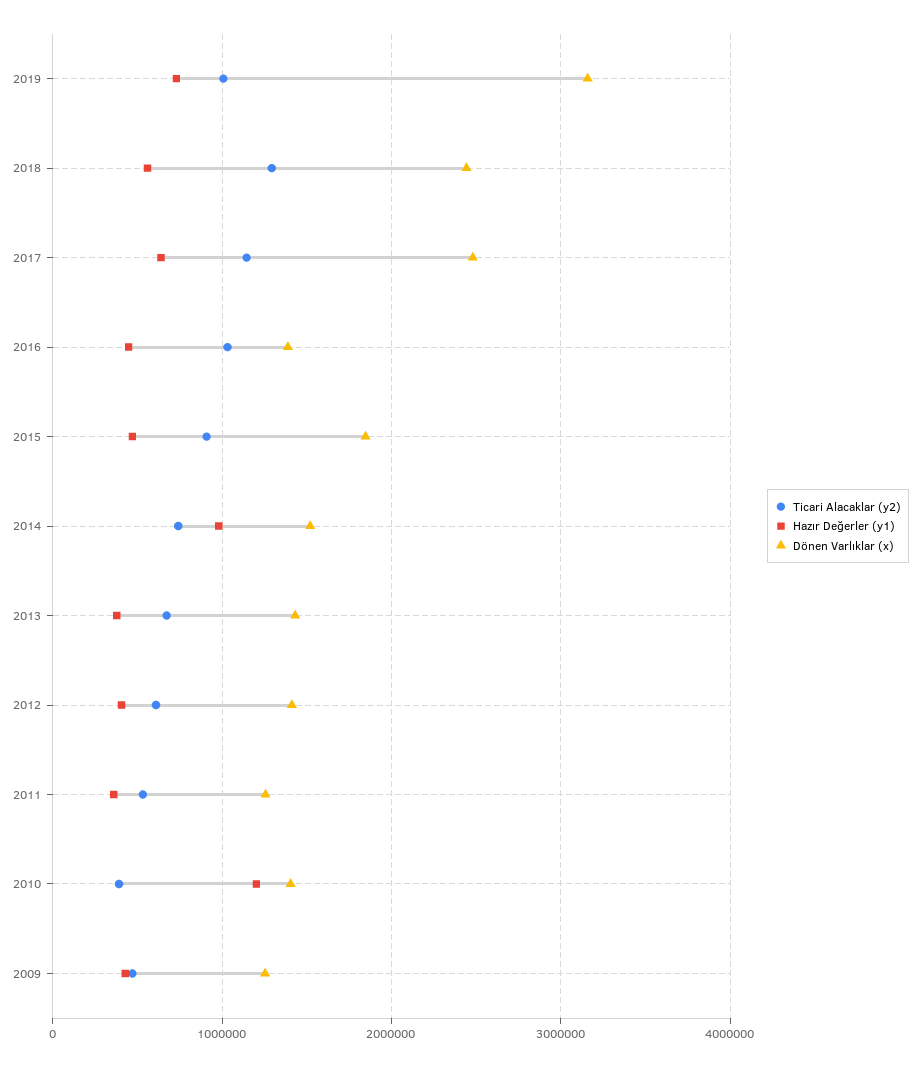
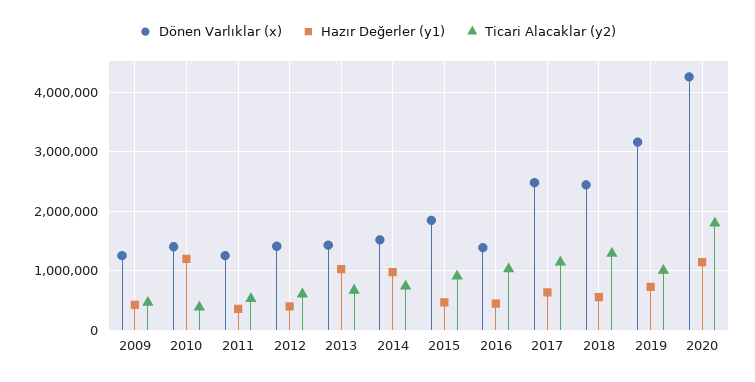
Hazır Değerler (y1), 2013: 400000 -> 1000000
Dönen Varlıklar (x), 2020: none -> 4200000
Hazır Değerler (y1), 2020: none -> 1200000
Ticari Alacaklar (y2), 2020: none -> 1800000

